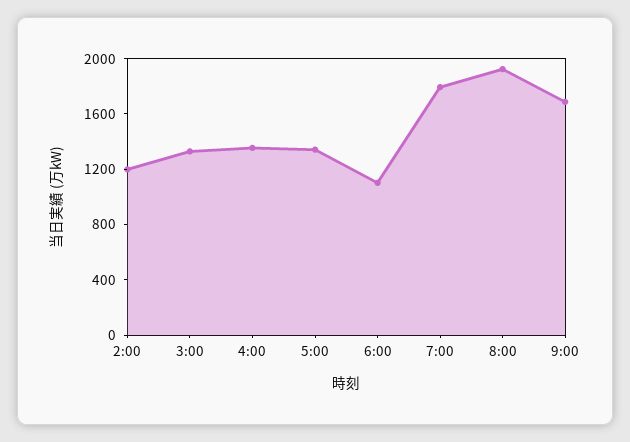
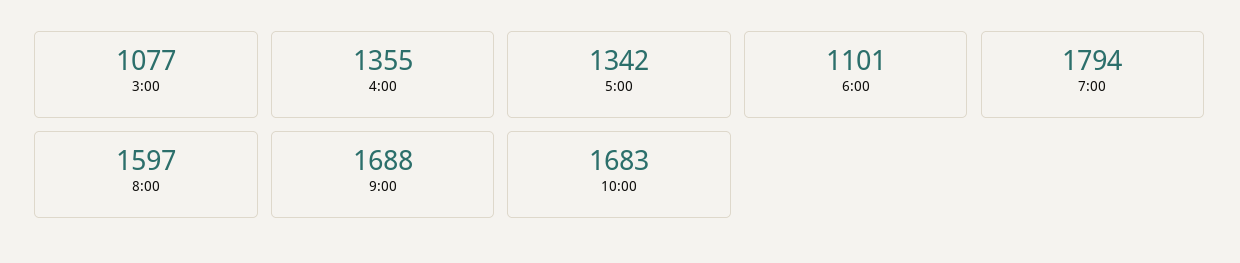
2:00: 1200 -> none
3:00: 1300 -> 1077
8:00: 1900 -> 1597
10:00: none -> 1683

